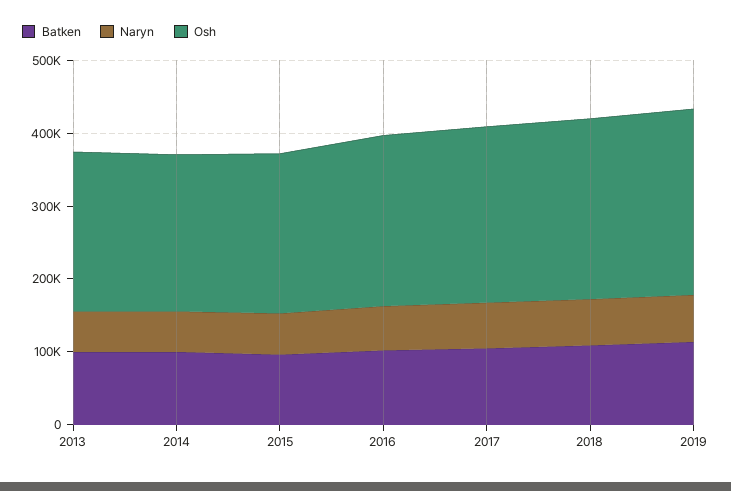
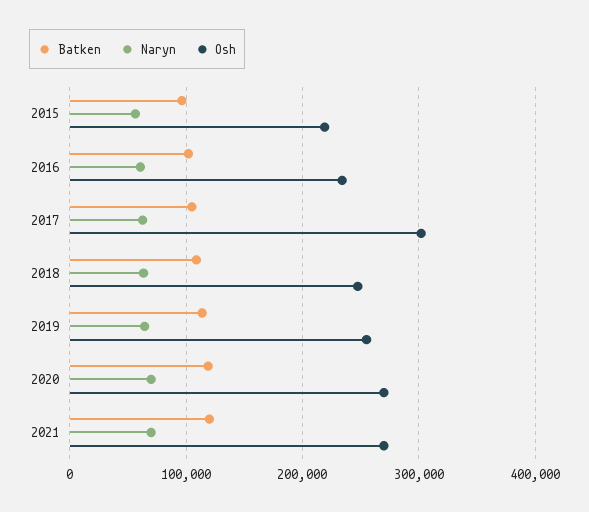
Batken, 2013: 100000 -> none
Naryn, 2013: 60000 -> none
Osh, 2013: 220000 -> none
Batken, 2014: 100000 -> none
Naryn, 2014: 60000 -> none
Osh, 2014: 220000 -> none
Osh, 2017: 240000 -> 300000
Batken, 2020: none -> 120000
Naryn, 2020: none -> 70000
Osh, 2020: none -> 270000
Batken, 2021: none -> 120000
Naryn, 2021: none -> 70000
Osh, 2021: none -> 270000

